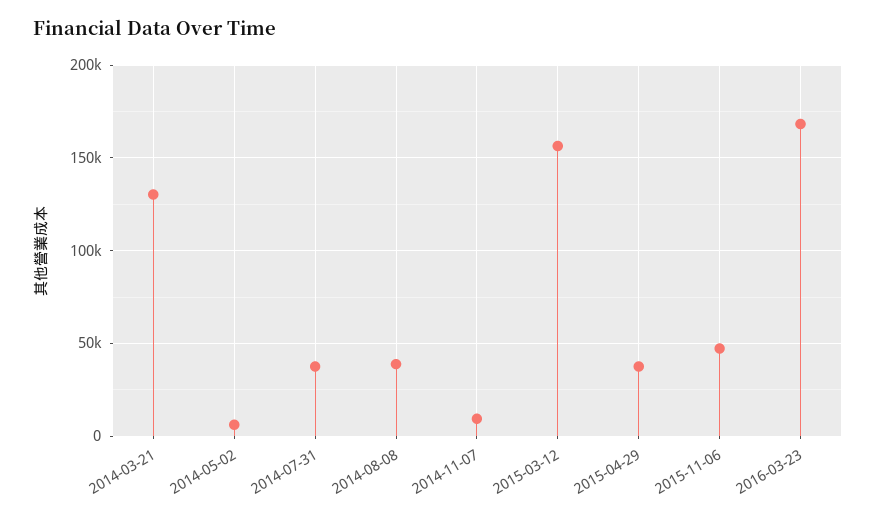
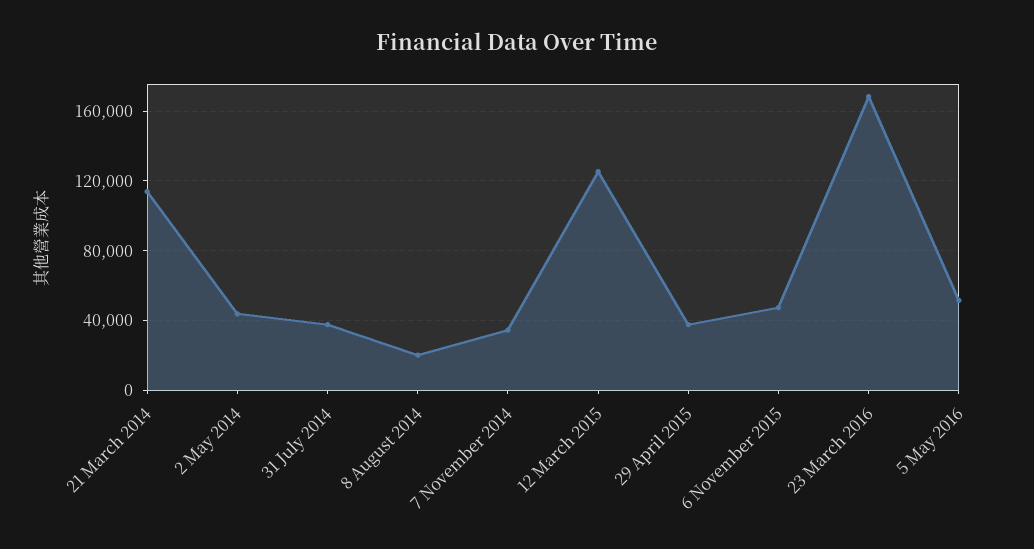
2014-03-21: 130000 -> 115000
2014-05-02: 5000 -> 45000
2014-08-08: 40000 -> 20000
2014-11-07: 10000 -> 35000
2015-03-12: 155000 -> 125000
5 May 2016: none -> 50000

